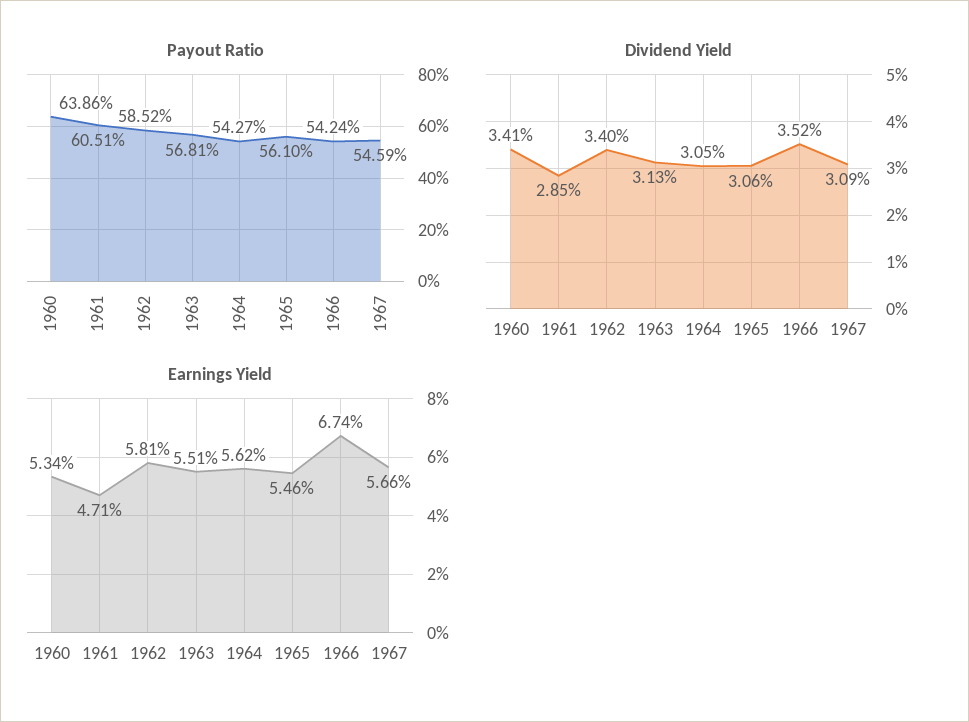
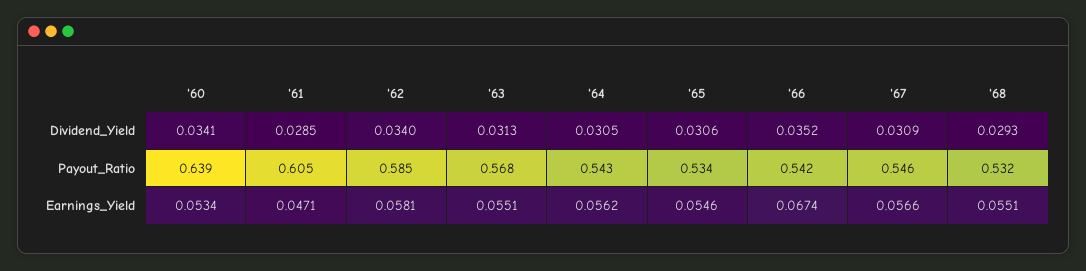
Payout Ratio, 1965: 0.561 -> 0.534
Dividend Yield, '68: none -> 0.0293
Payout Ratio, '68: none -> 0.532
Earnings Yield, '68: none -> 0.0551

